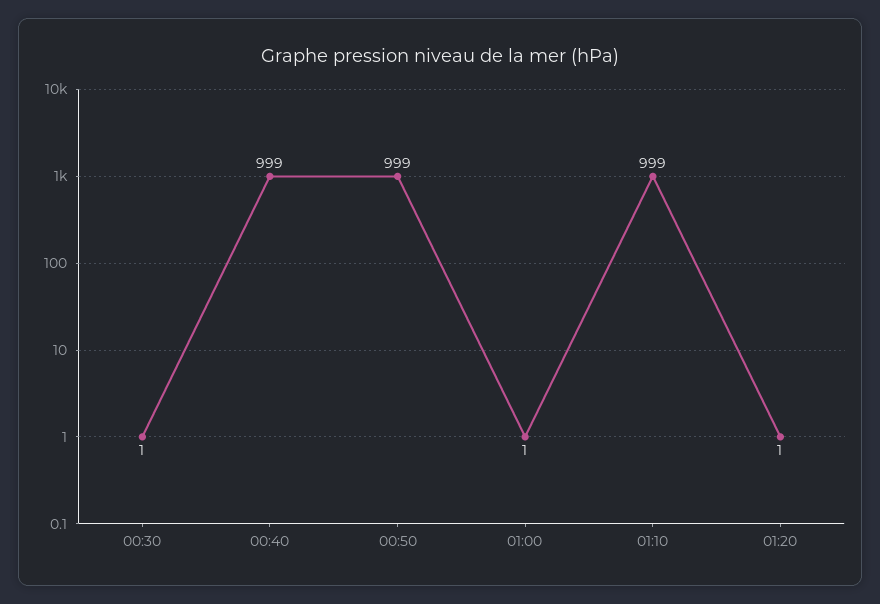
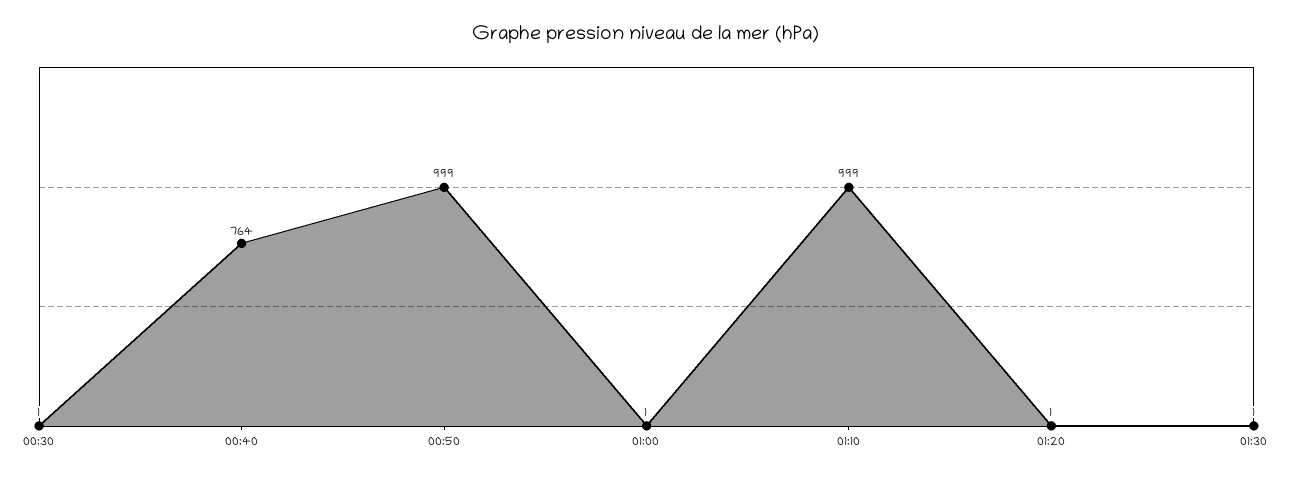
00:40: 999 -> 764
01:30: none -> 1

